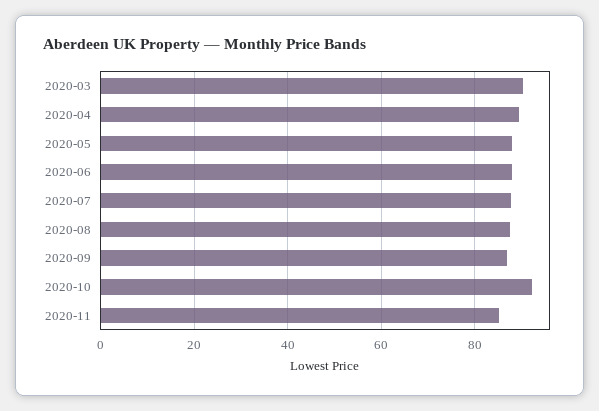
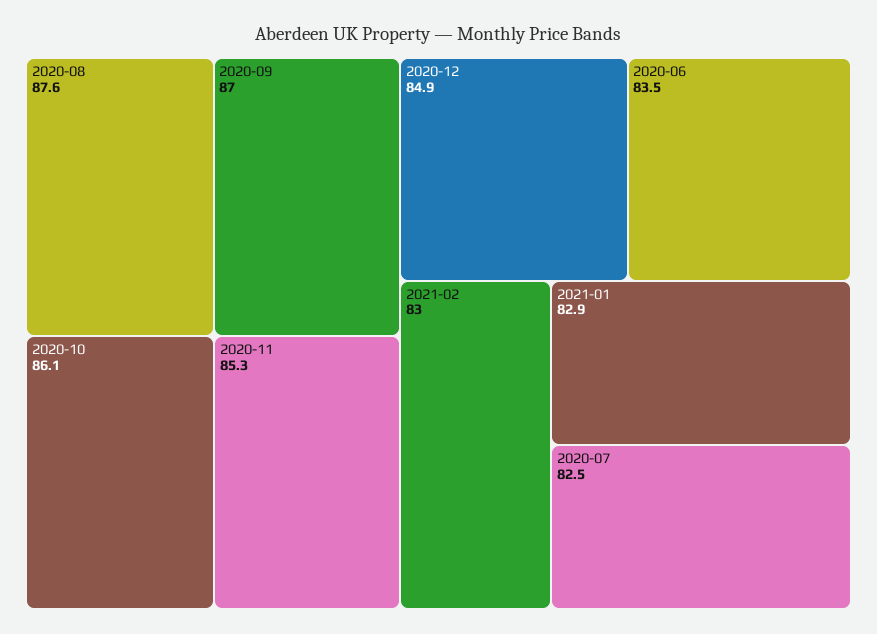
2020-03: 90 -> none
2020-04: 90 -> none
2020-05: 88 -> none
2020-06: 88 -> 83.5
2020-07: 88 -> 82.5
2020-10: 92 -> 86.1
2020-12: none -> 84.9
2021-02: none -> 83
2021-01: none -> 82.9

